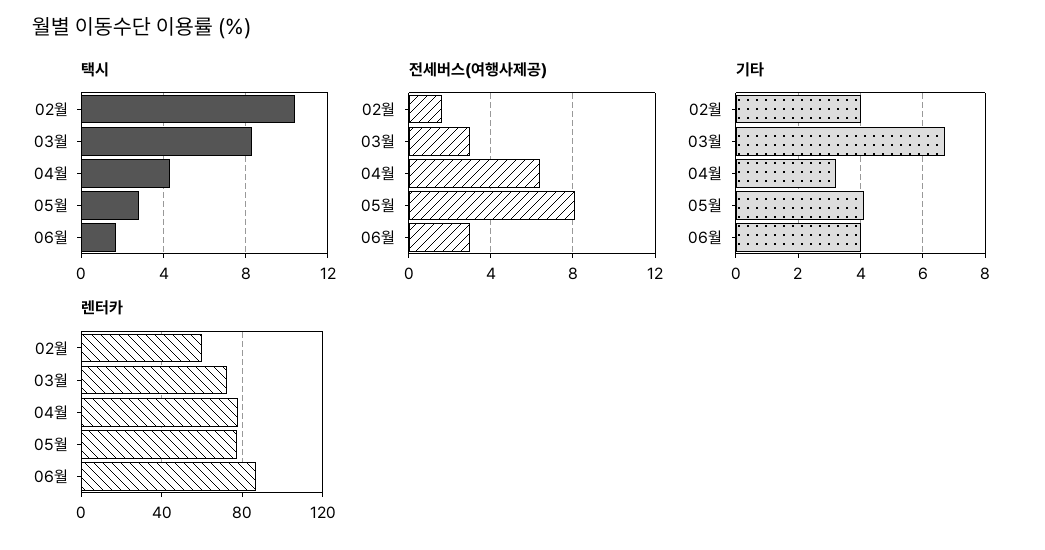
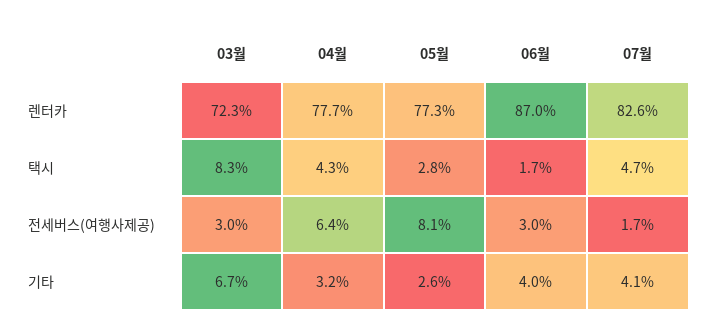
택시, 02월: 10.5 -> none
전세버스(여행사제공), 02월: 1.5 -> none
기타, 02월: 4 -> none
기타, 05월: 4 -> 2.6
렌터카, 02월: 60 -> none
렌터카, 07월: none -> 82.6
택시, 07월: none -> 4.7
전세버스(여행사제공), 07월: none -> 1.7
기타, 07월: none -> 4.1

